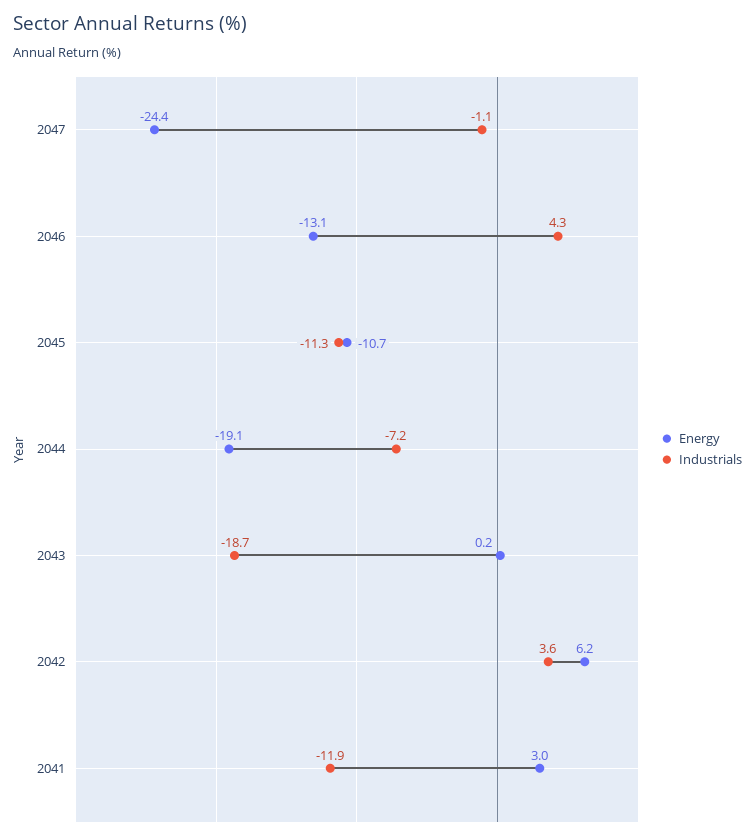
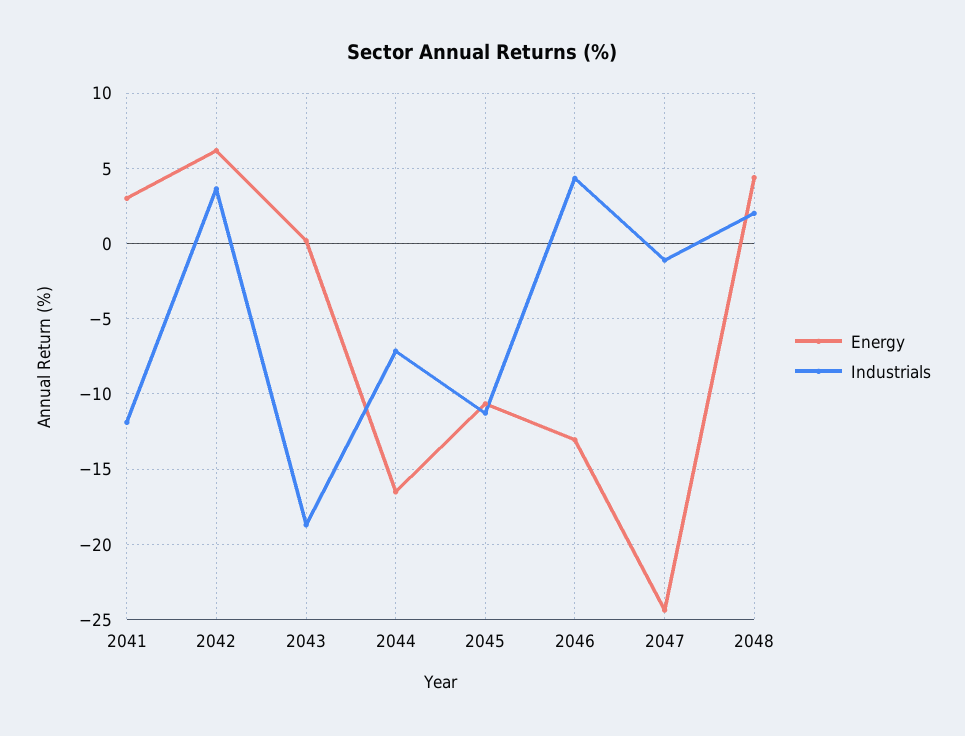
Energy, 2044: -19.1 -> -16.5
Energy, 2048: none -> 4.5
Industrials, 2048: none -> 2

